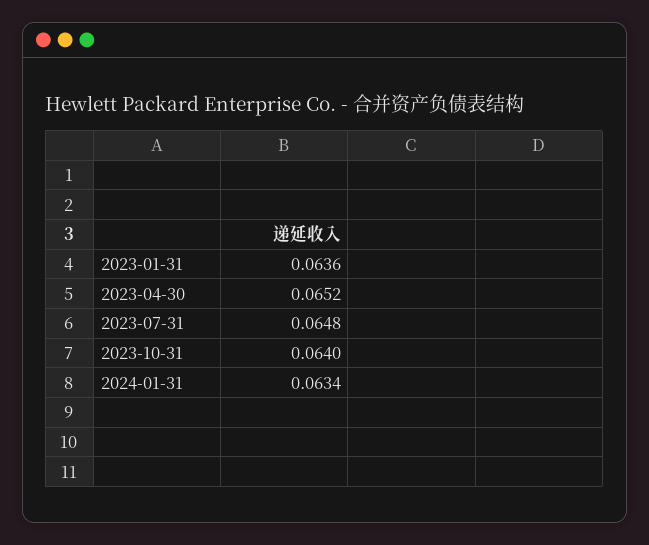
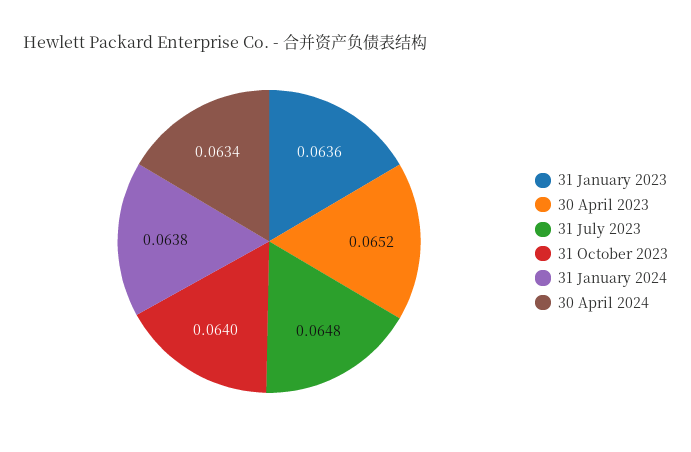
2024-01-31: 0.0634 -> 0.0638
30 April 2024: none -> 0.0634

